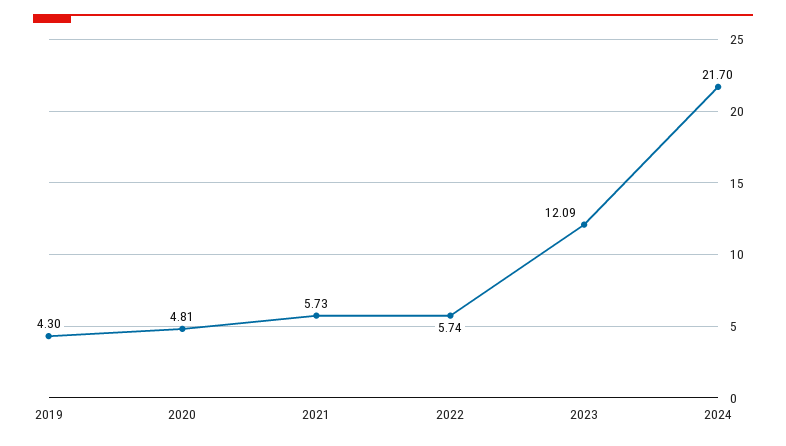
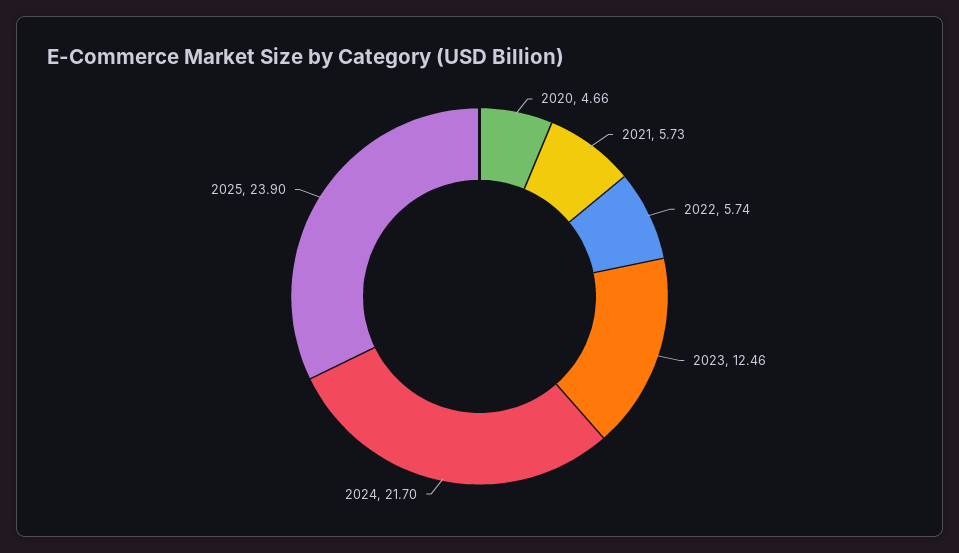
2019: 4.3 -> none
2020: 4.81 -> 4.66
2023: 12.09 -> 12.46
2025: none -> 23.9

